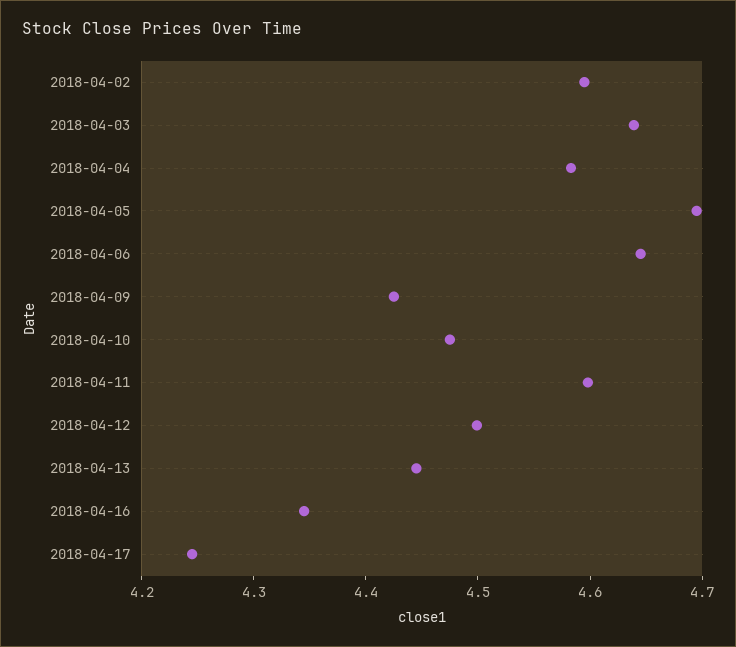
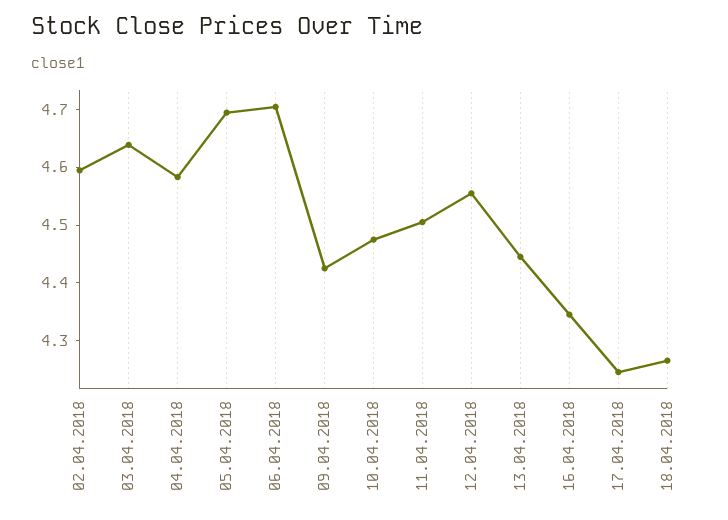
2018-04-06: 4.64 -> 4.7
2018-04-11: 4.6 -> 4.5
2018-04-12: 4.5 -> 4.56
18.04.2018: none -> 4.26

